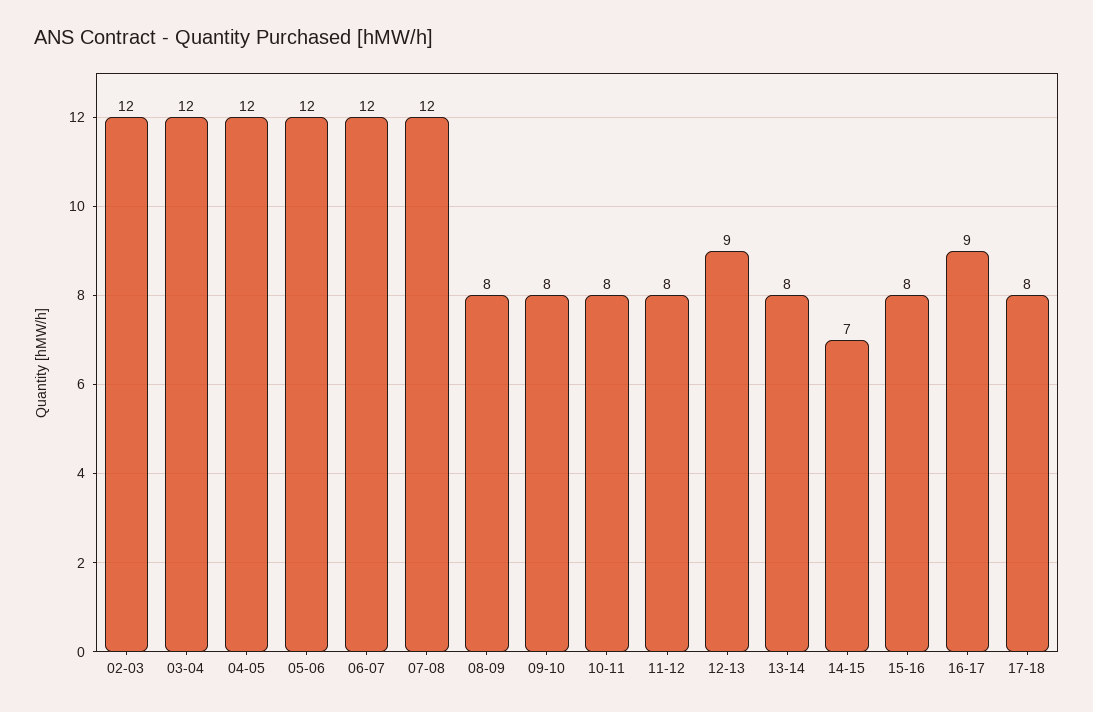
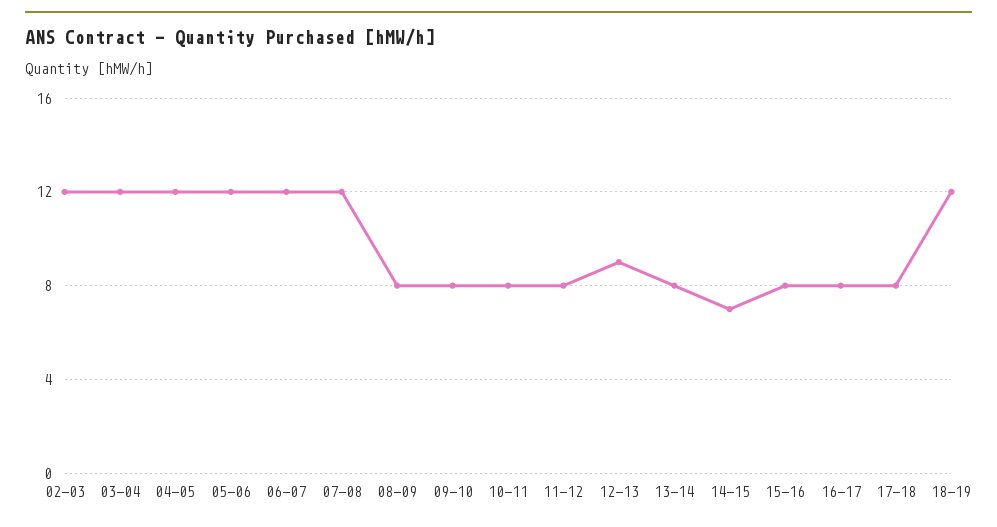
16-17: 9 -> 8
18-19: none -> 12

